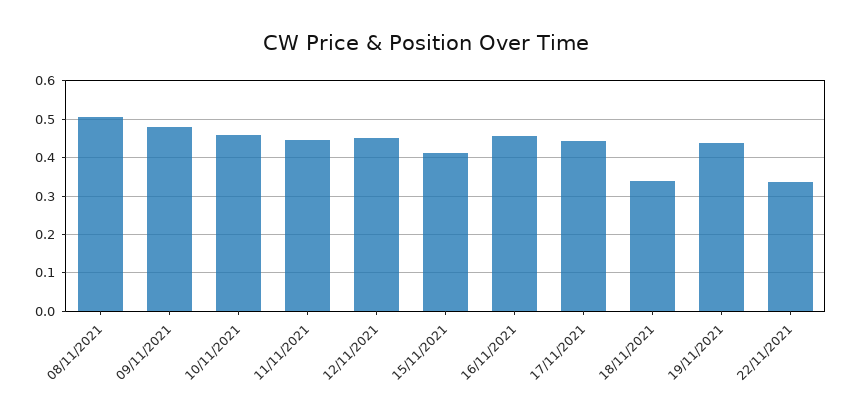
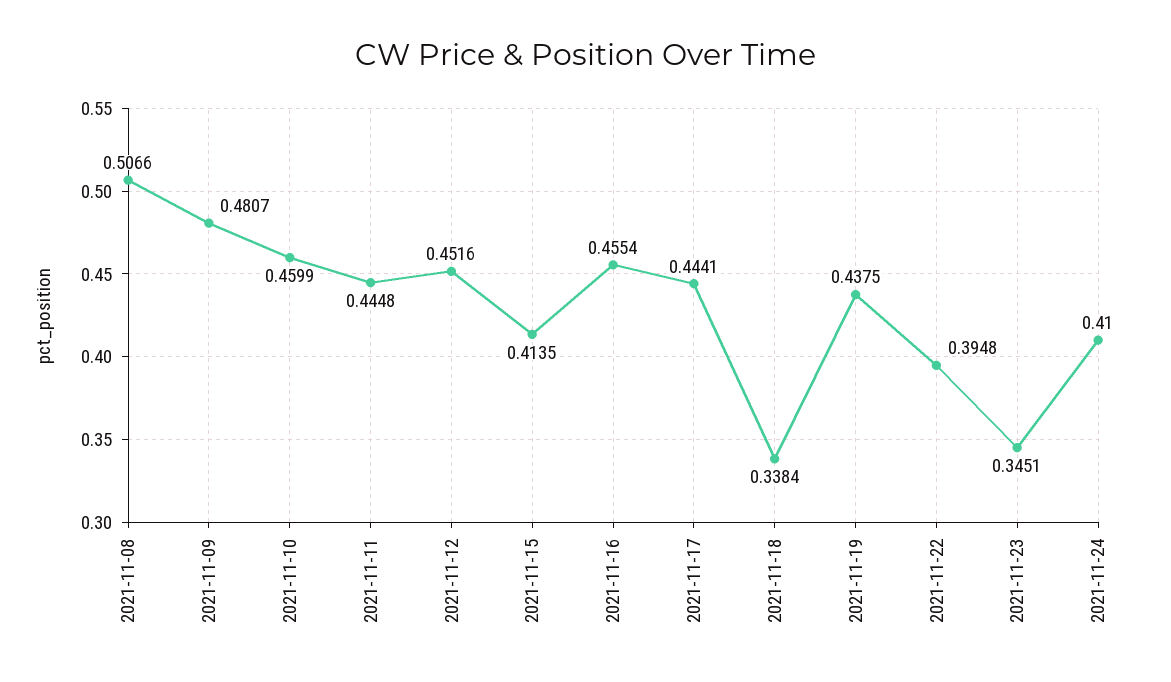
22/11/2021: 0.34 -> 0.3948
2021-11-23: none -> 0.3451
2021-11-24: none -> 0.41

